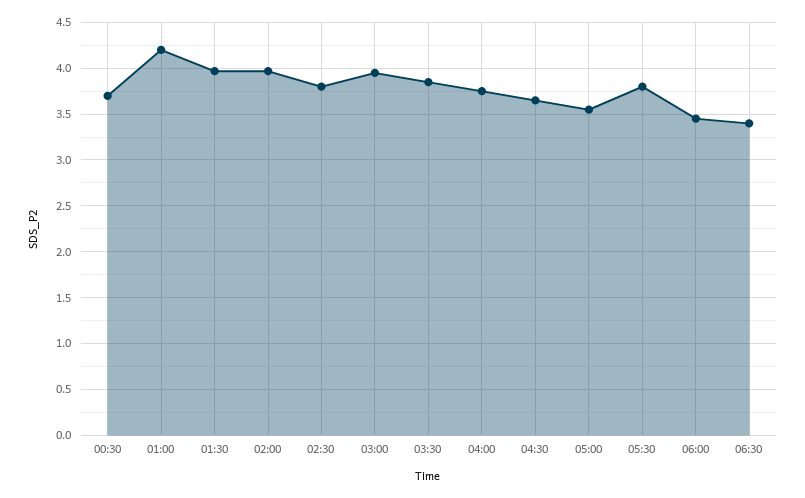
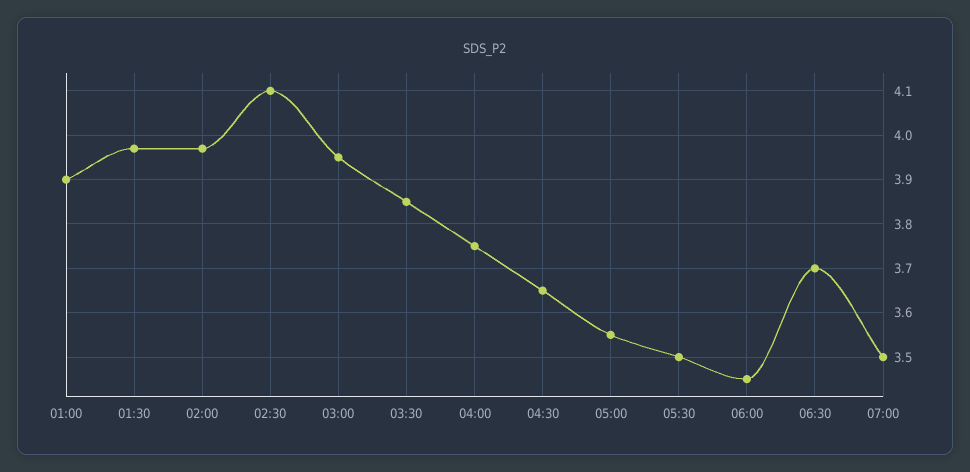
00:30: 3.7 -> none
01:00: 4.2 -> 3.9
02:30: 3.8 -> 4.1
05:30: 3.8 -> 3.5
06:30: 3.4 -> 3.7
07:00: none -> 3.5

